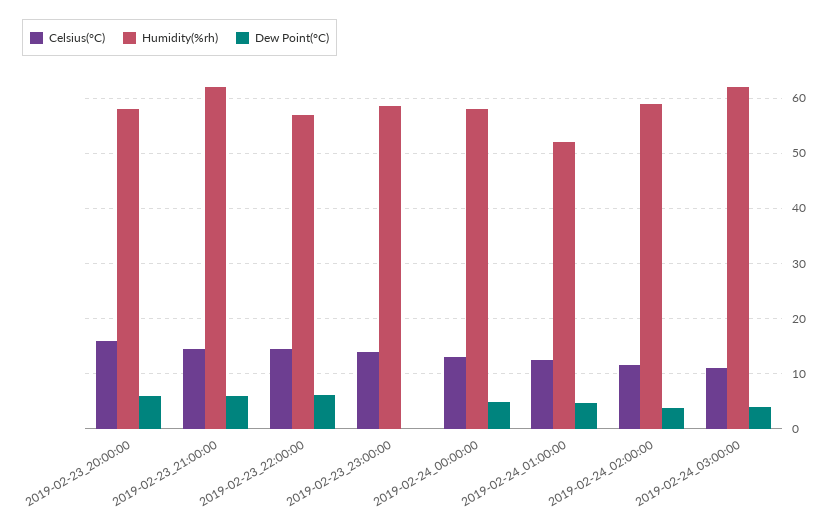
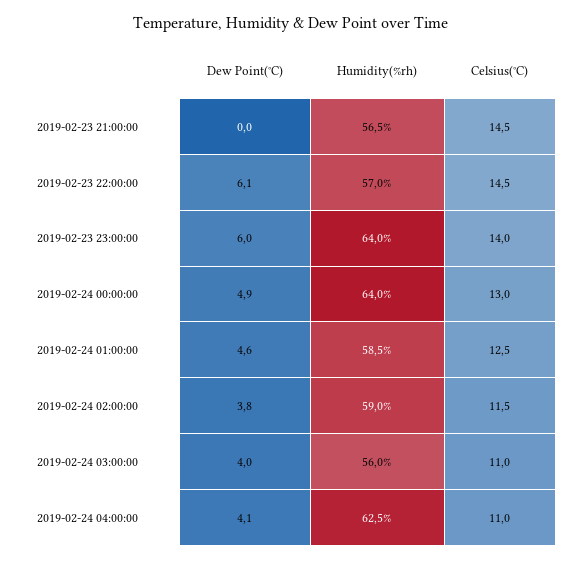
Celsius(°C), 2019-02-23_20:00:00: 16 -> none
Humidity(%rh), 2019-02-23_20:00:00: 58 -> none
Dew Point(°C), 2019-02-23_20:00:00: 6 -> none
Humidity(%rh), 2019-02-23_21:00:00: 62 -> 56.5
Dew Point(°C), 2019-02-23_21:00:00: 6 -> 0
Humidity(%rh), 2019-02-23_23:00:00: 58 -> 64
Dew Point(°C), 2019-02-23_23:00:00: 0 -> 6
Humidity(%rh), 2019-02-24_00:00:00: 58 -> 64
Humidity(%rh), 2019-02-24_01:00:00: 52 -> 58.5
Humidity(%rh), 2019-02-24_03:00:00: 62 -> 56
Dew Point(°C), 2019-02-24 04:00:00: none -> 4.1
Humidity(%rh), 2019-02-24 04:00:00: none -> 62.5
Celsius(°C), 2019-02-24 04:00:00: none -> 11

